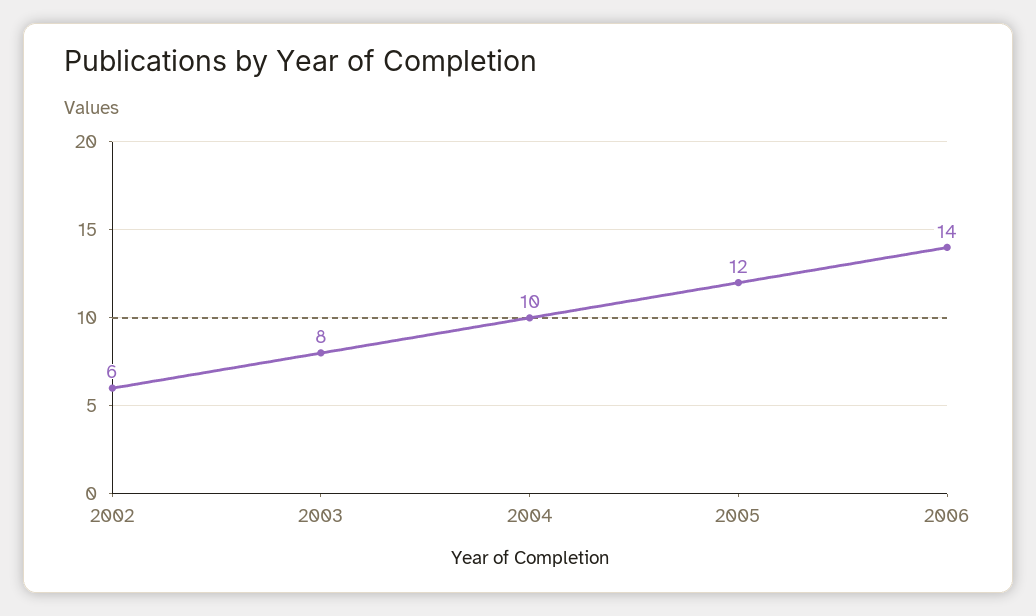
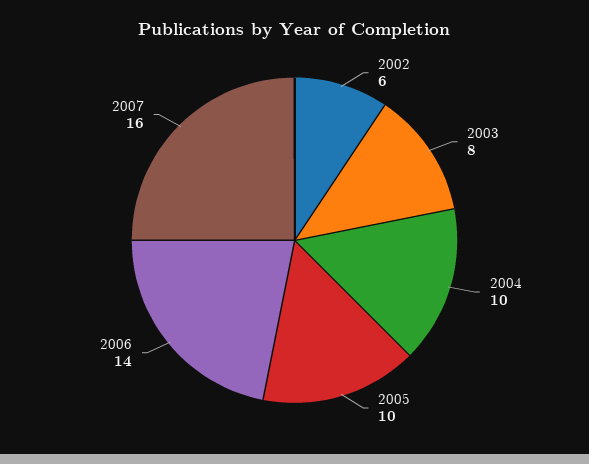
2005: 12 -> 10
2007: none -> 16

